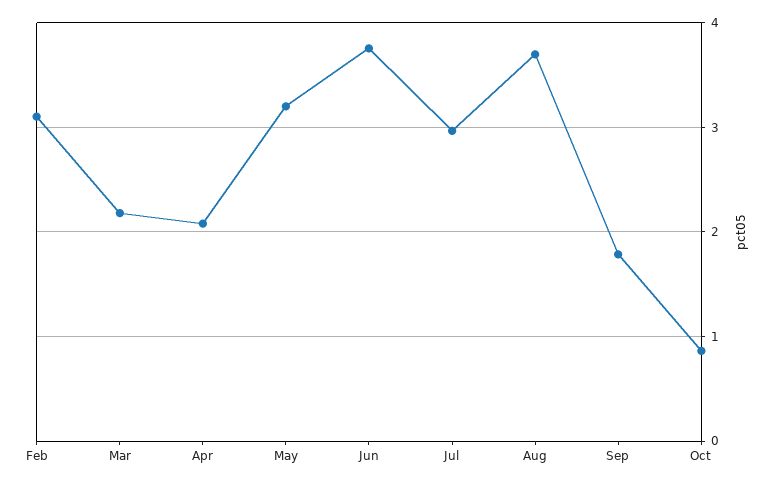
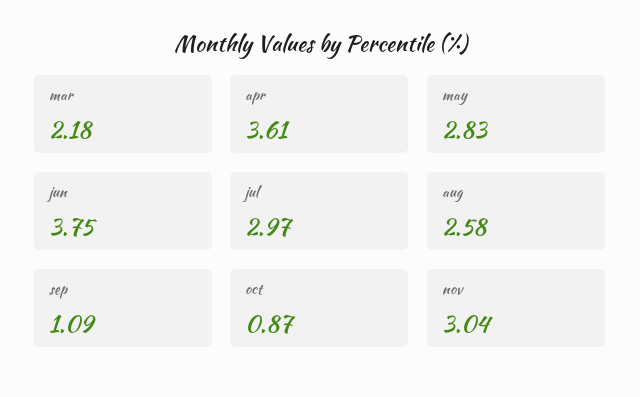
Feb: 3.1 -> none
Apr: 2.1 -> 3.61
May: 3.2 -> 2.83
Aug: 3.7 -> 2.58
Sep: 1.8 -> 1.09
nov: none -> 3.04

